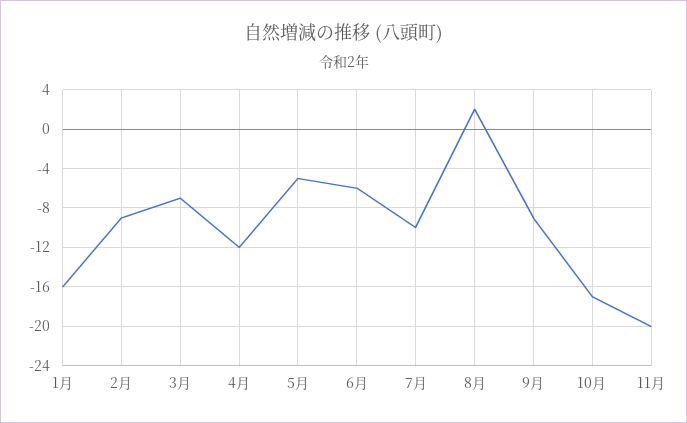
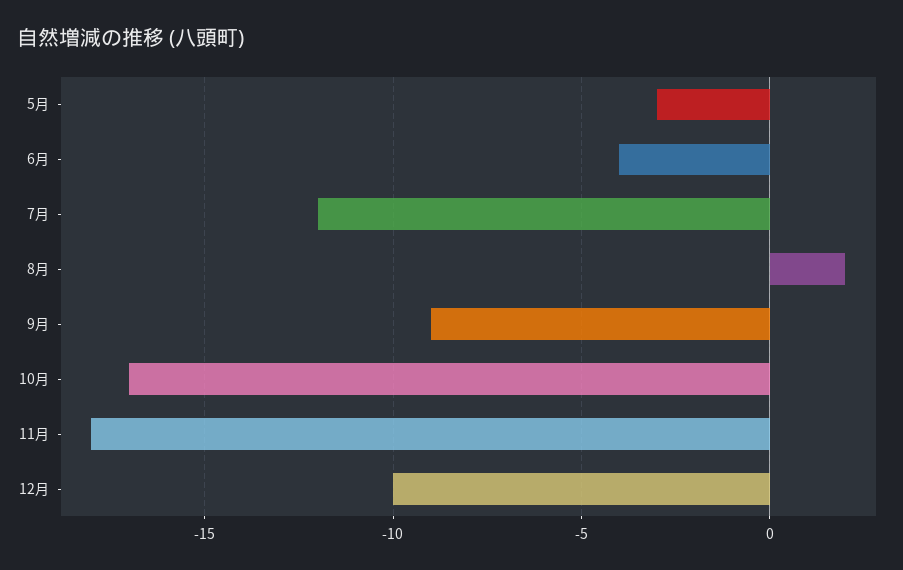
1月: -16 -> none
2月: -9 -> none
3月: -7 -> none
4月: -12 -> none
5月: -5 -> -3
6月: -6 -> -4
7月: -10 -> -12
11月: -20 -> -18
12月: none -> -10

